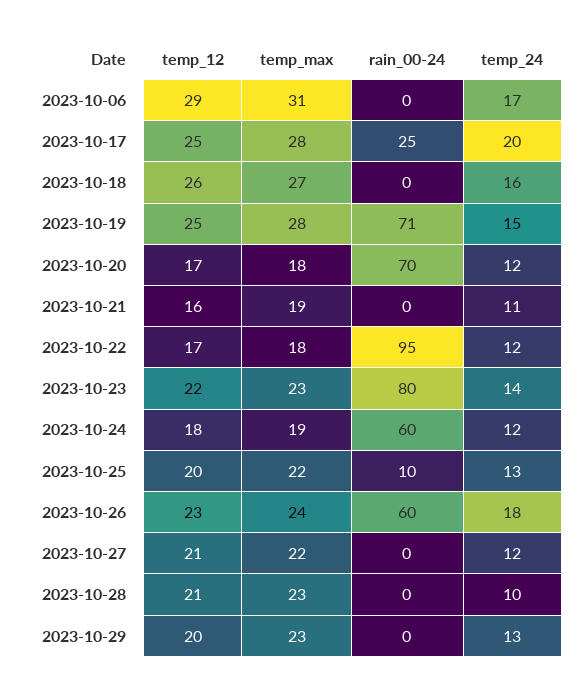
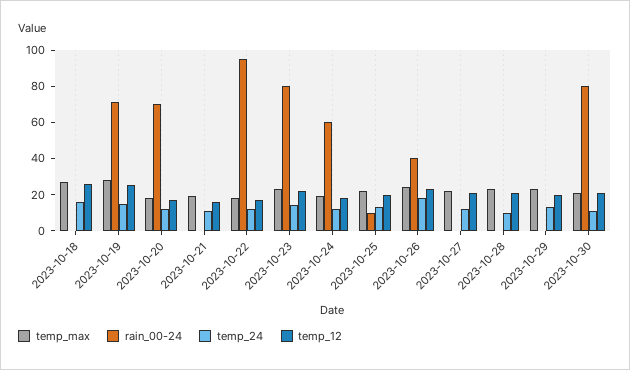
temp_12, 2023-10-06: 29 -> none
temp_max, 2023-10-06: 31 -> none
rain_00-24, 2023-10-06: 0 -> none
temp_24, 2023-10-06: 17 -> none
temp_12, 2023-10-17: 25 -> none
temp_max, 2023-10-17: 28 -> none
rain_00-24, 2023-10-17: 25 -> none
temp_24, 2023-10-17: 20 -> none
rain_00-24, 2023-10-26: 60 -> 40
temp_max, 2023-10-30: none -> 20
rain_00-24, 2023-10-30: none -> 80
temp_24, 2023-10-30: none -> 10
temp_12, 2023-10-30: none -> 20

